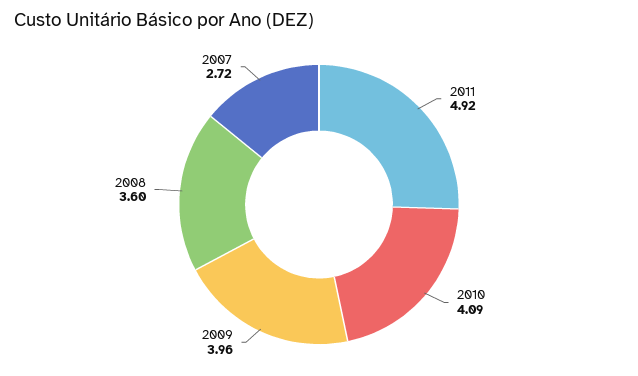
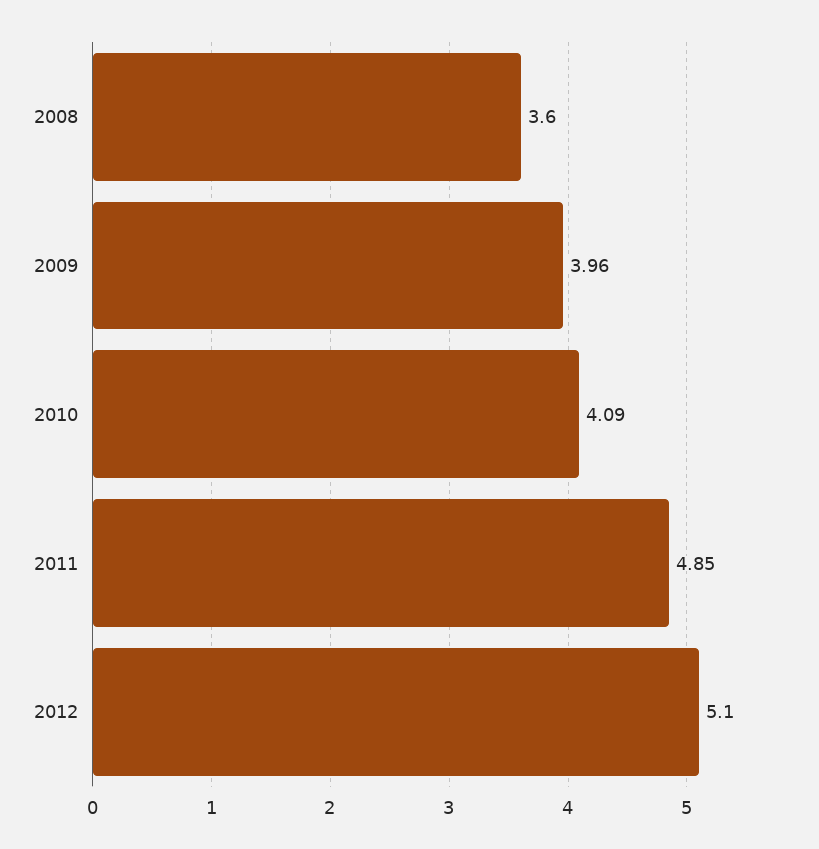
2011: 4.92 -> 4.85
2007: 2.72 -> none
2012: none -> 5.1

